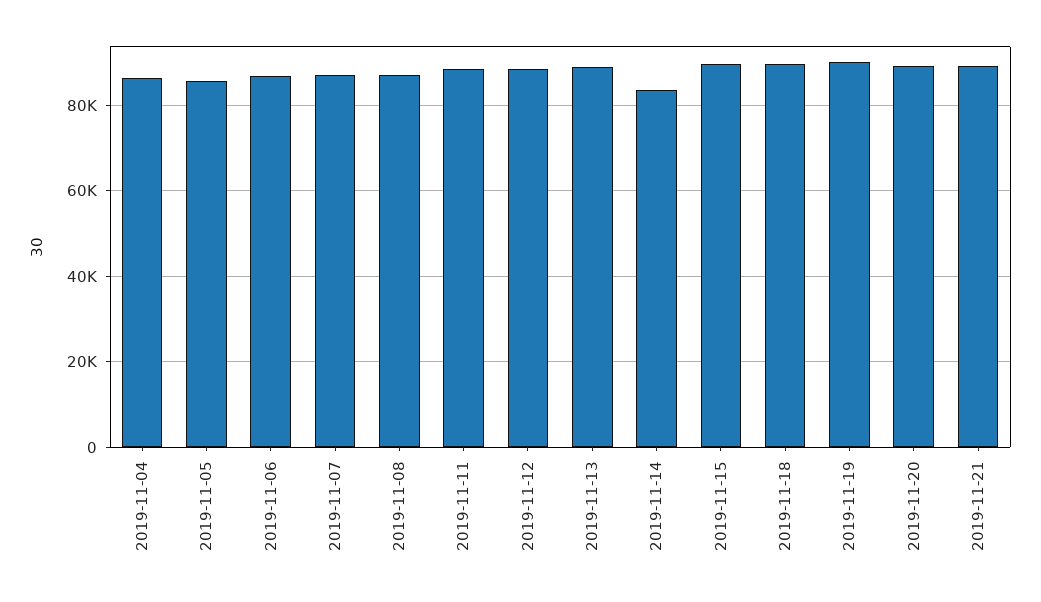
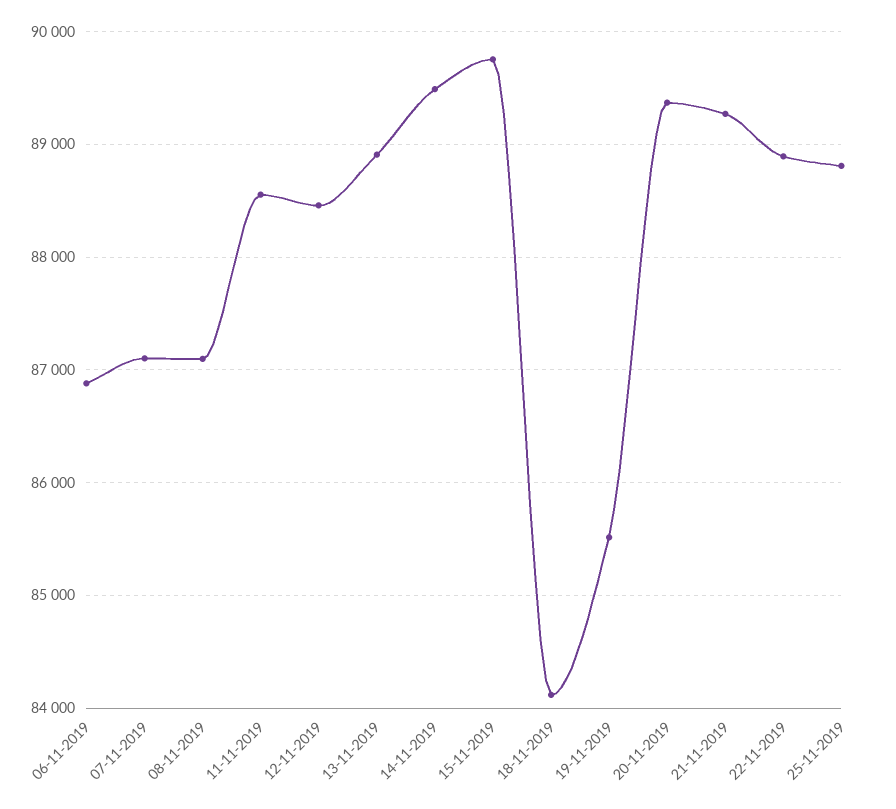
2019-11-04: 86000 -> none
2019-11-05: 86000 -> none
2019-11-14: 84000 -> 89500
2019-11-18: 90000 -> 84100
2019-11-19: 90000 -> 85500
22-11-2019: none -> 88900
25-11-2019: none -> 88800

